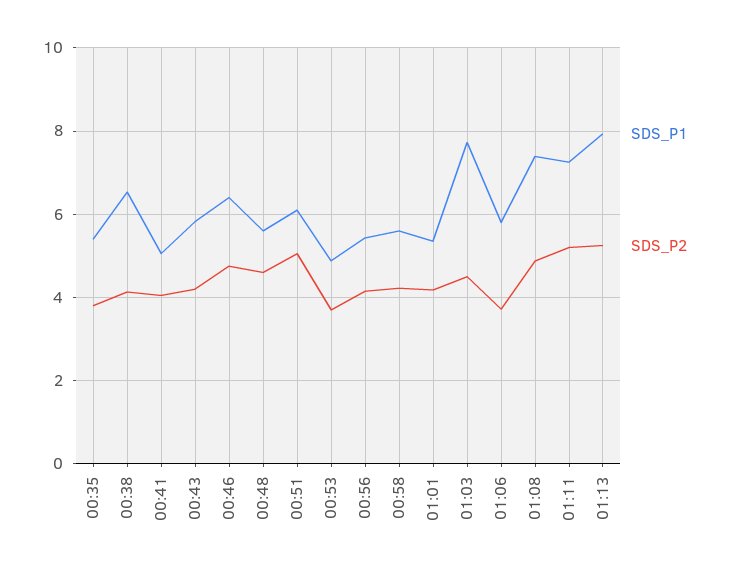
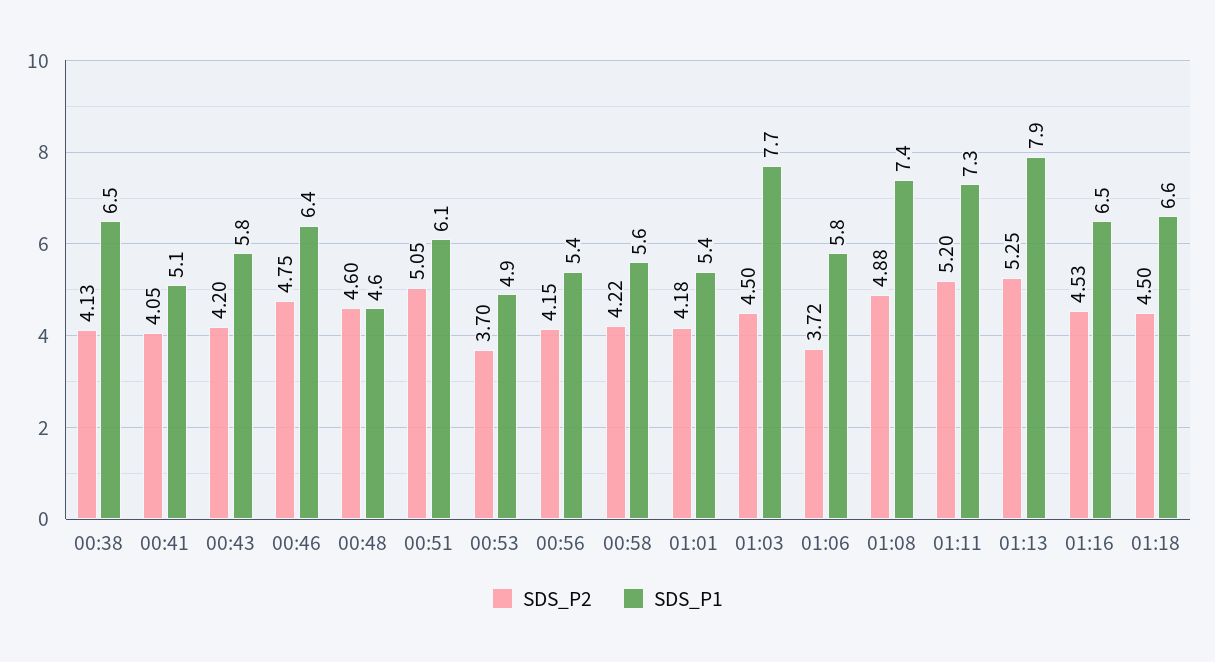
SDS_P1, 00:35: 5.4 -> none
SDS_P2, 00:35: 3.8 -> none
SDS_P1, 00:48: 5.6 -> 4.6
SDS_P2, 01:16: none -> 4.53
SDS_P1, 01:16: none -> 6.5
SDS_P2, 01:18: none -> 4.5
SDS_P1, 01:18: none -> 6.6

